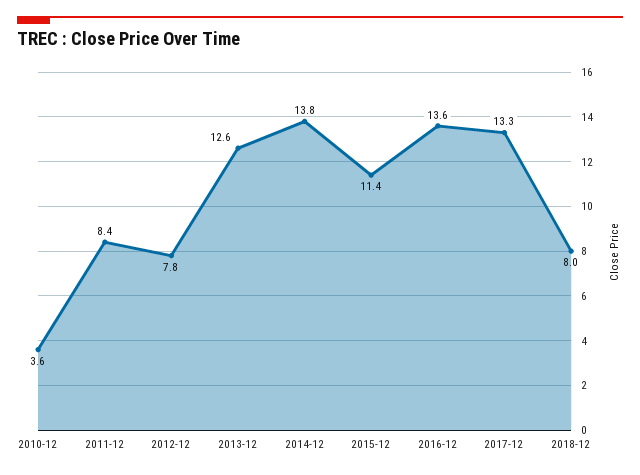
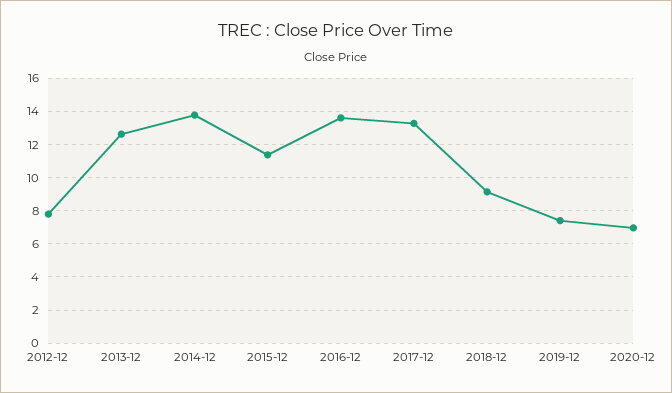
2010-12: 3.6 -> none
2011-12: 8.4 -> none
2018-12: 8 -> 9
2019-12: none -> 7.5
2020-12: none -> 7

